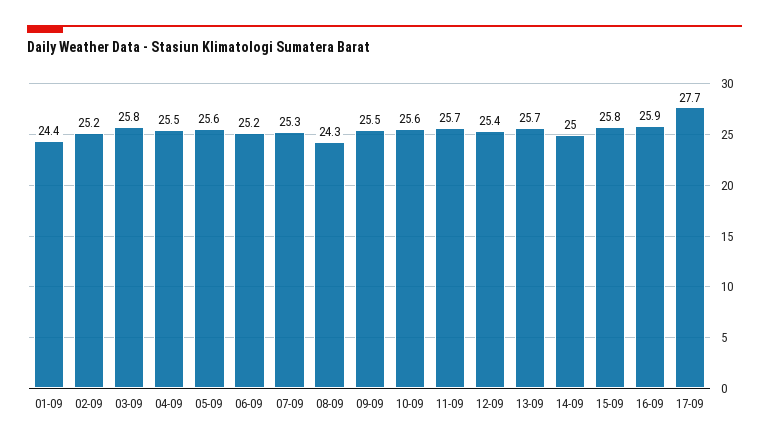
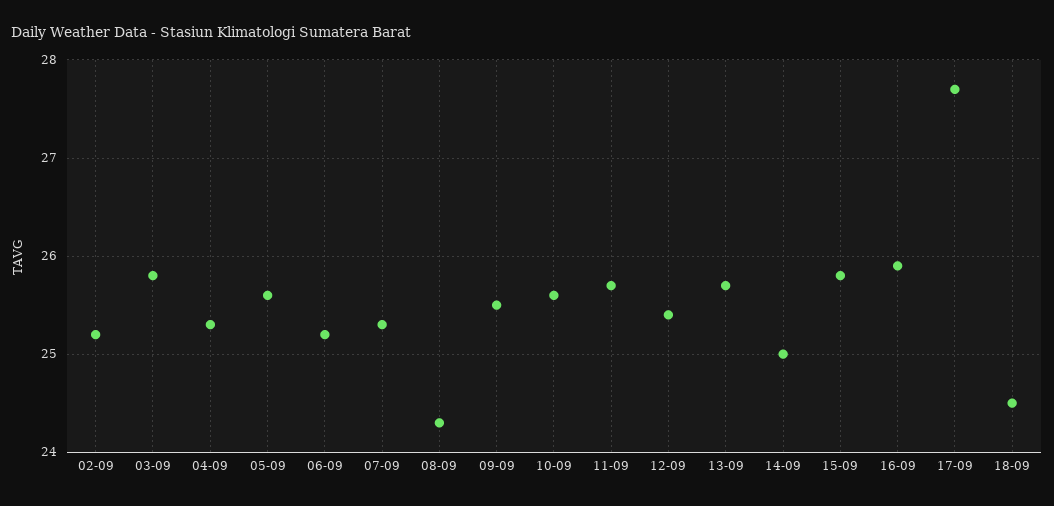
01-09: 24.4 -> none
04-09: 25.5 -> 25.3
18-09: none -> 24.5

